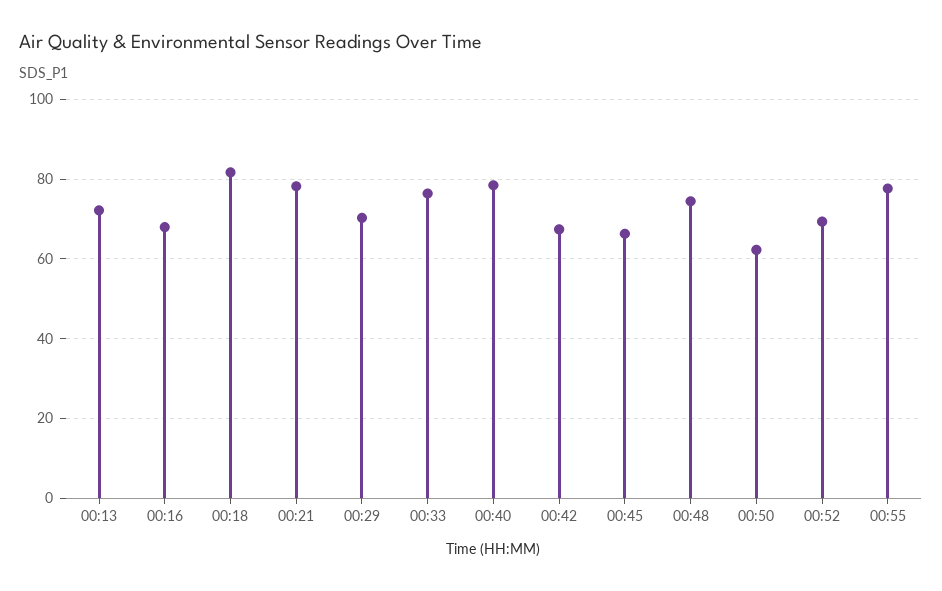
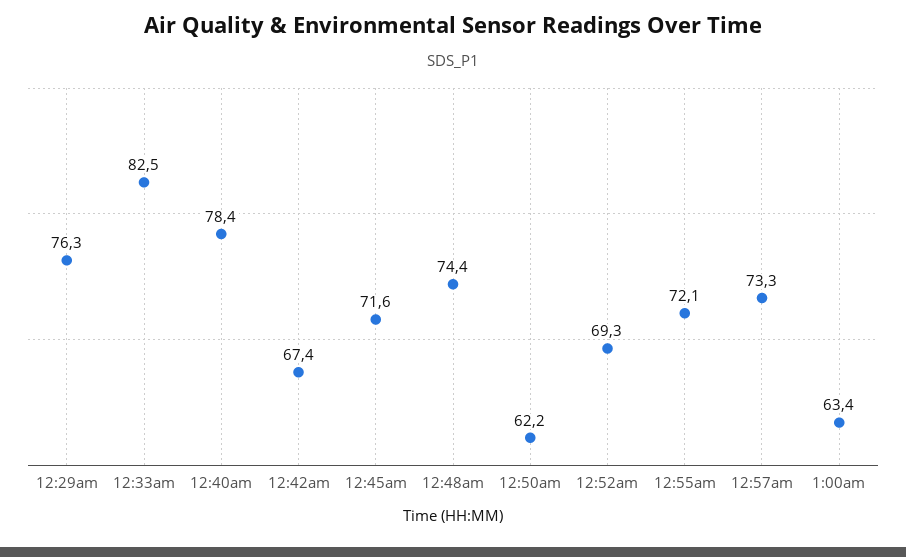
00:13: 72 -> none
00:16: 68 -> none
00:18: 82 -> none
00:21: 78 -> none
00:29: 70 -> 76.3
00:33: 76 -> 82.5
00:45: 66 -> 71.6
00:55: 78 -> 72.1
12:57am: none -> 73.3
1:00am: none -> 63.4

